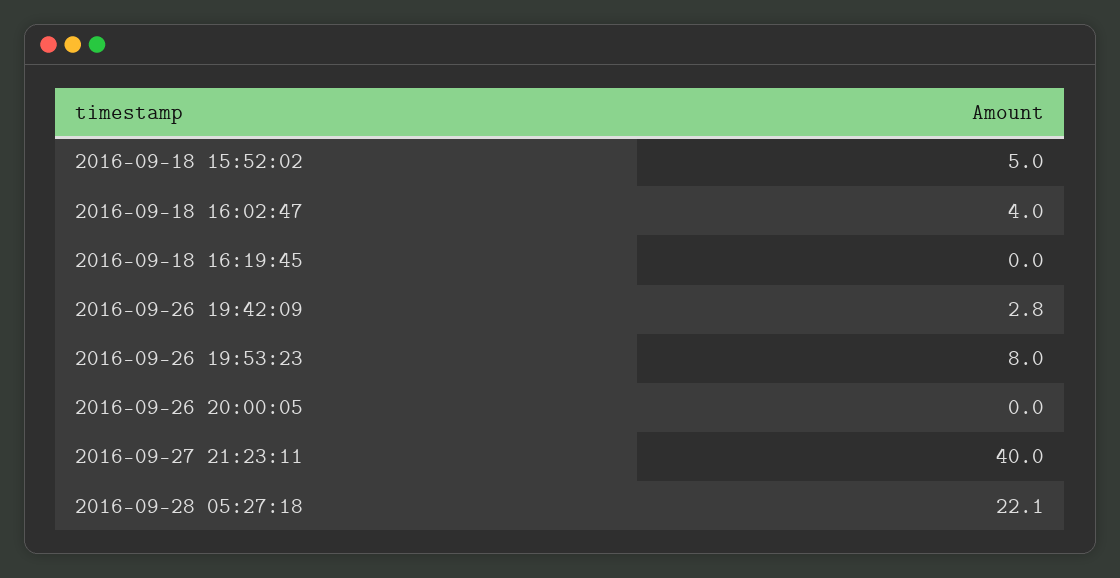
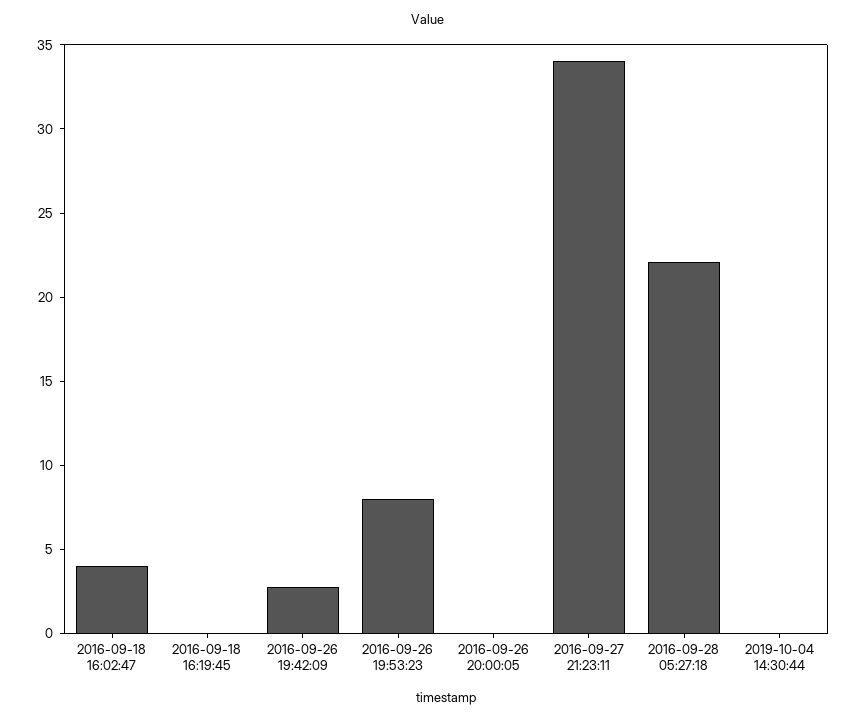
2016-09-18 15:52:02: 5 -> none
2016-09-27 21:23:11: 40 -> 34
2019-10-04 14:30:44: none -> 0

